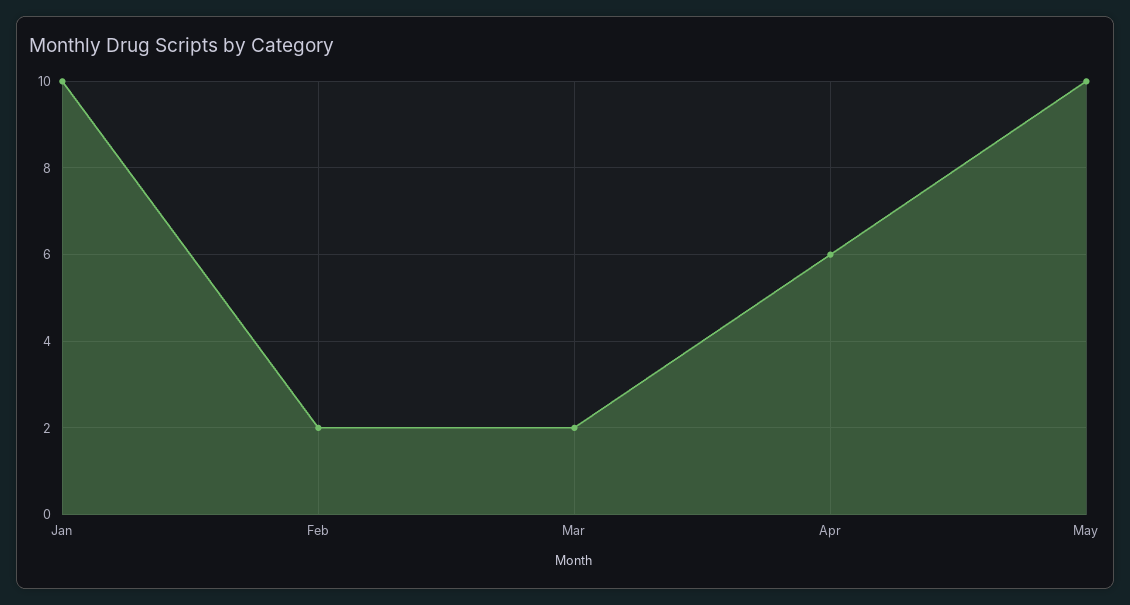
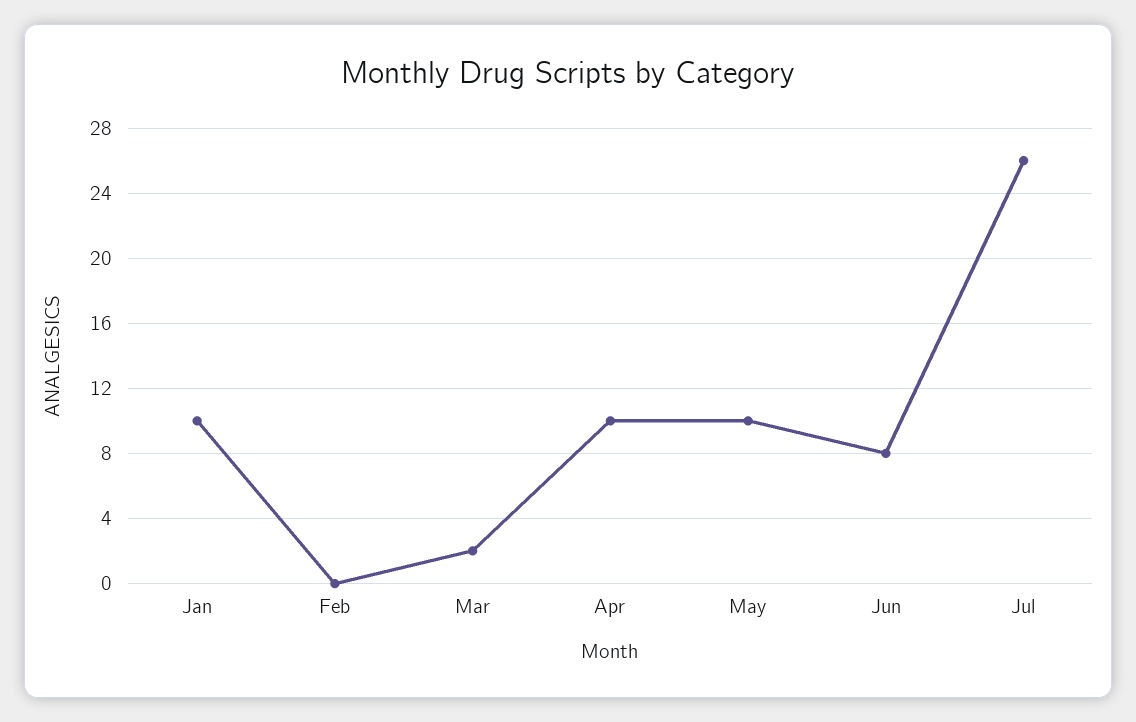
Feb: 2 -> 0
Apr: 6 -> 10
Jun: none -> 8
Jul: none -> 26

